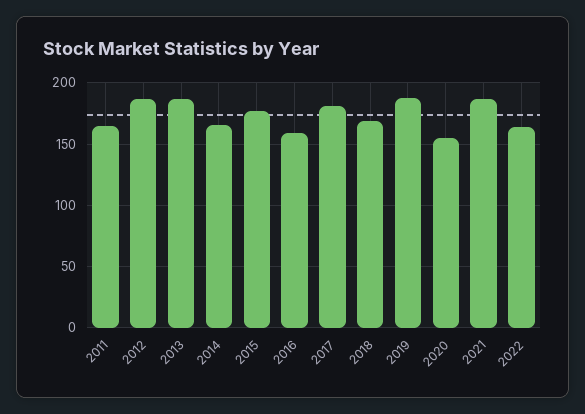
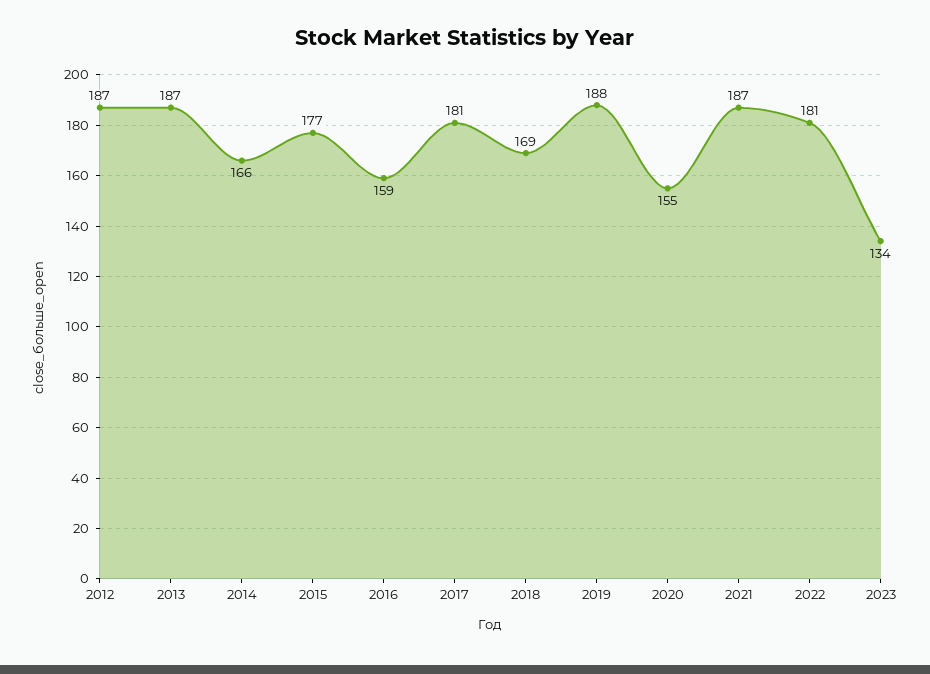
2011: 165 -> none
2022: 165 -> 181
2023: none -> 134

